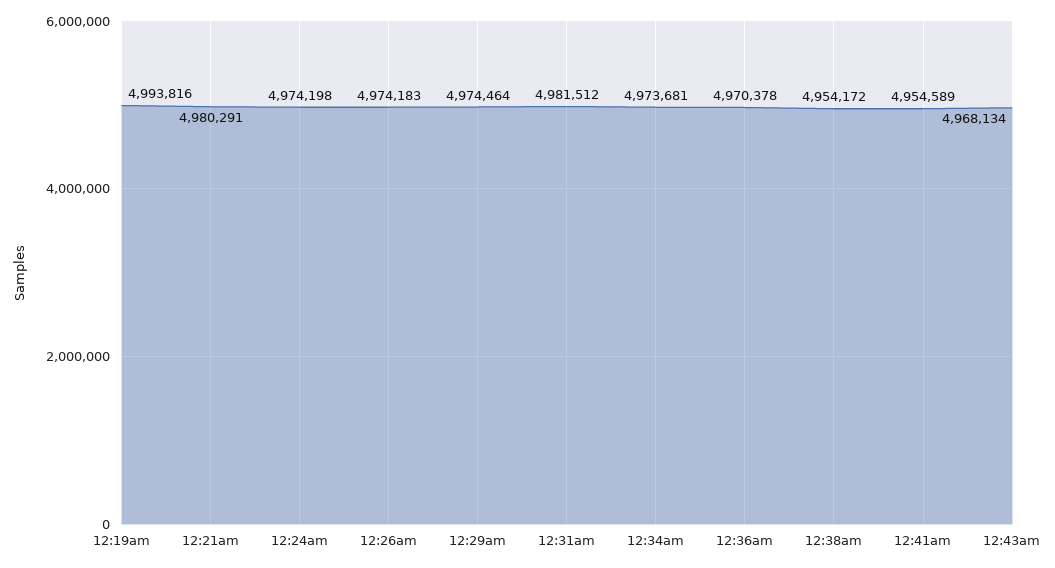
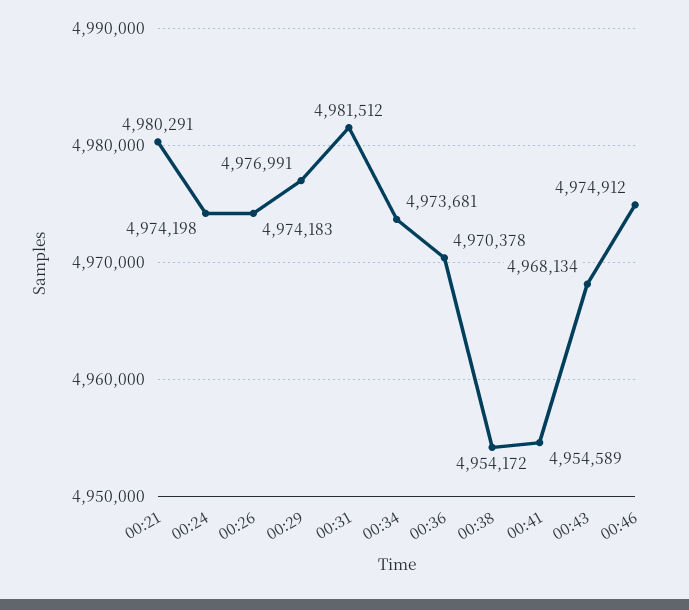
12:19am: 4993816 -> none
12:29am: 4974464 -> 4976991
00:46: none -> 4974912

